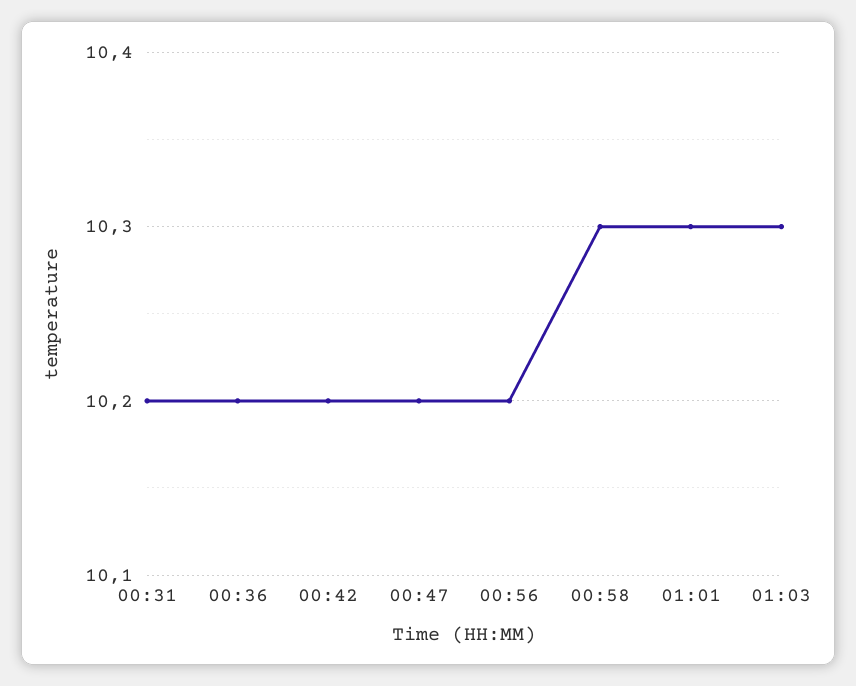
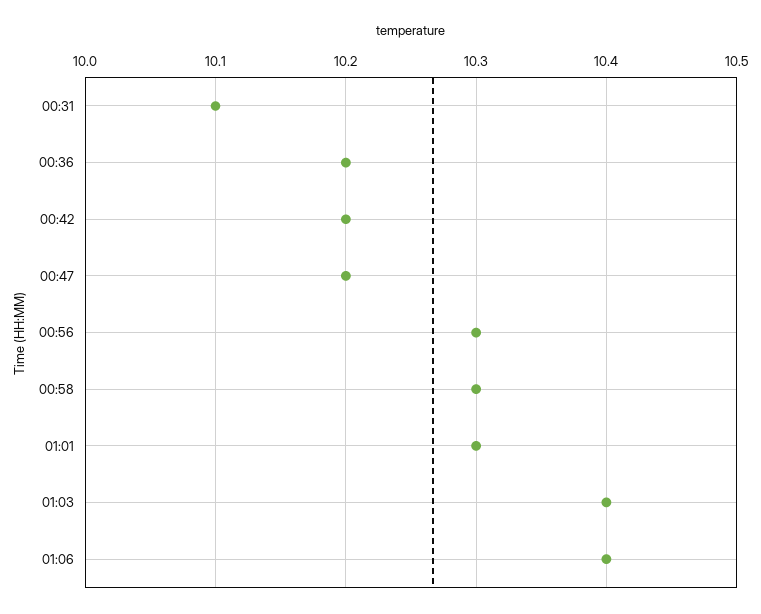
00:31: 10.2 -> 10.1
00:56: 10.2 -> 10.3
01:03: 10.3 -> 10.4
01:06: none -> 10.4

